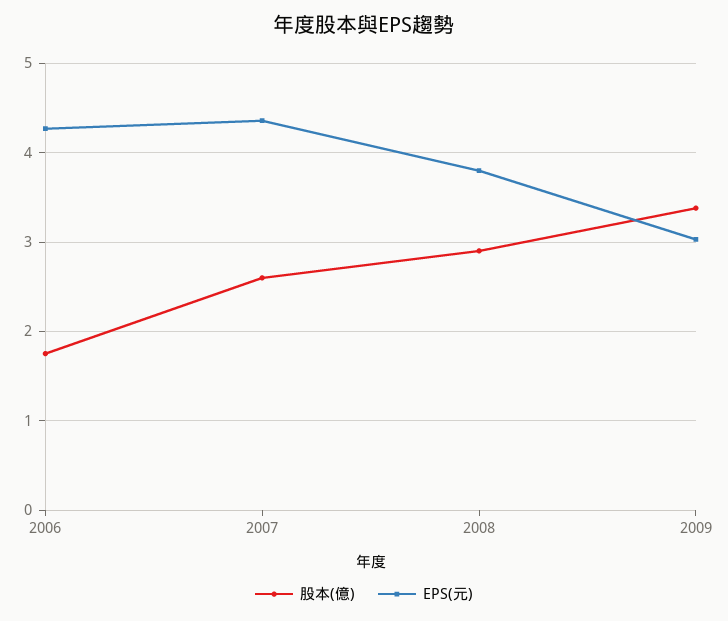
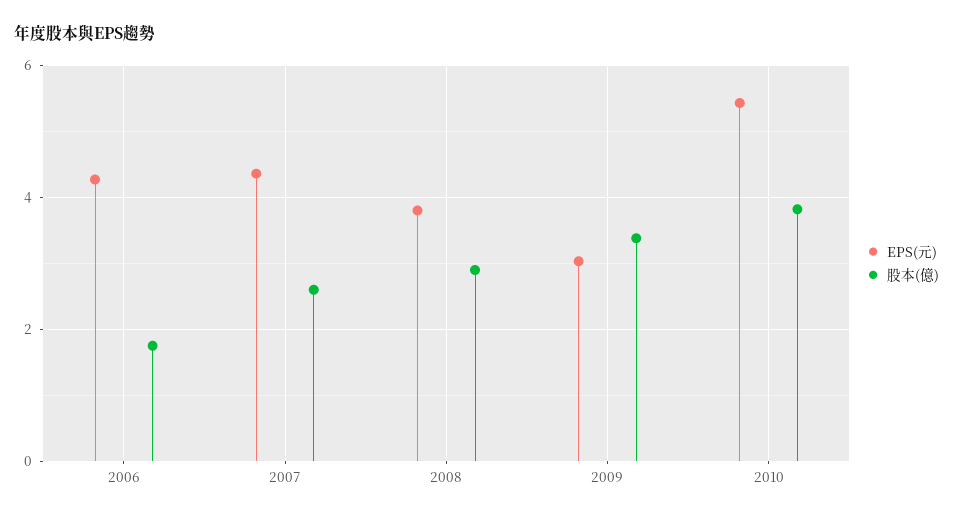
EPS(元), 2010: none -> 5.4
股本(億), 2010: none -> 3.8

